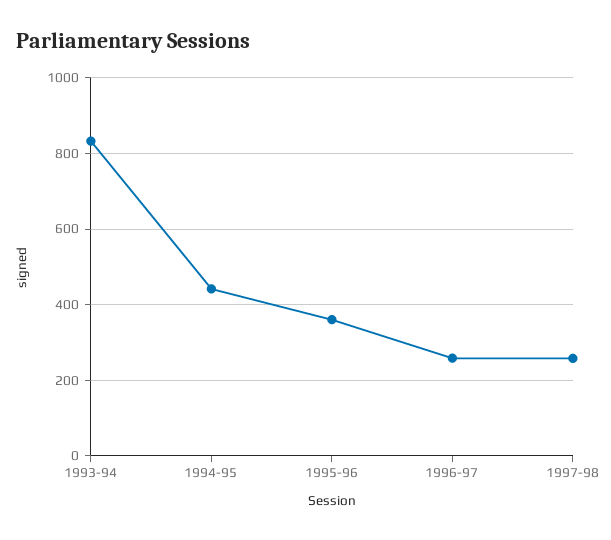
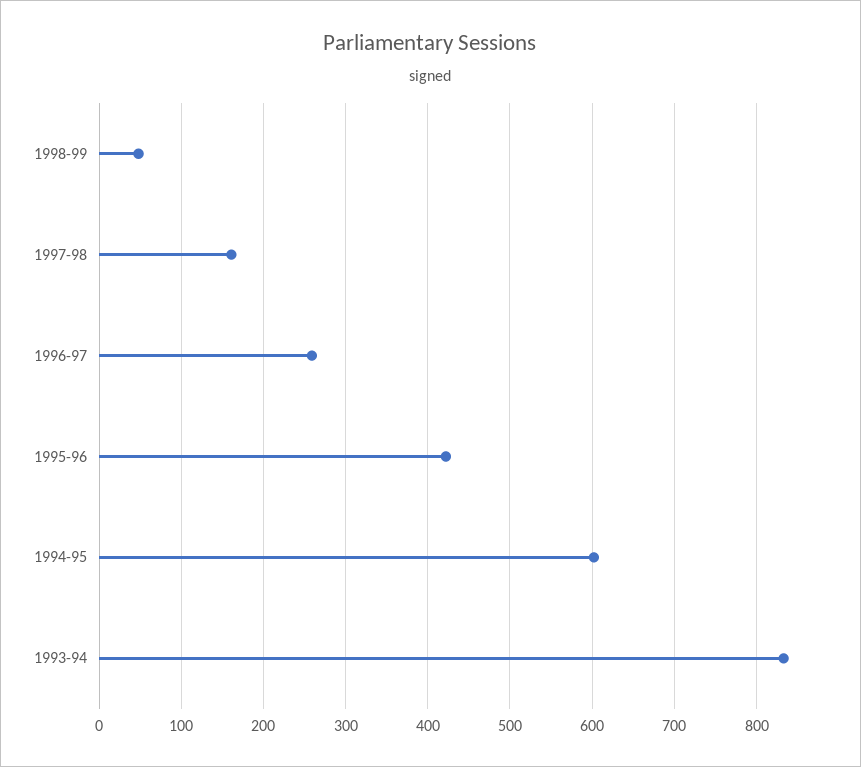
1994-95: 440 -> 600
1995-96: 360 -> 420
1997-98: 260 -> 160
1998-99: none -> 50

